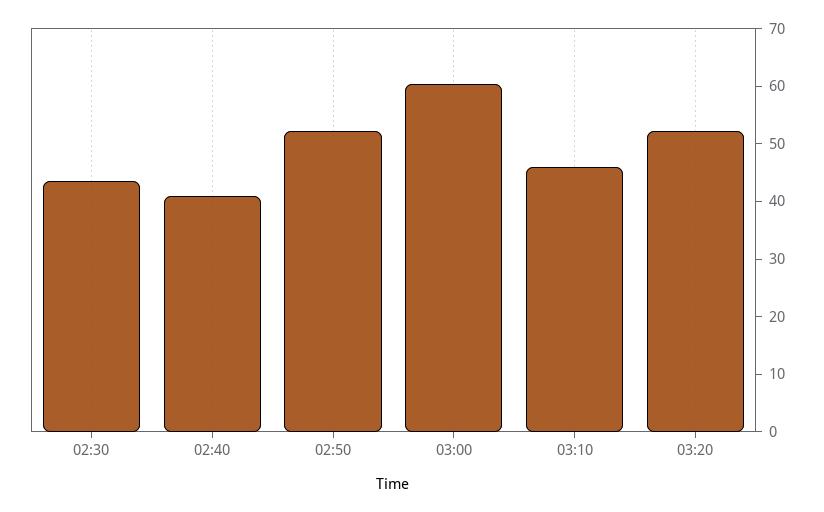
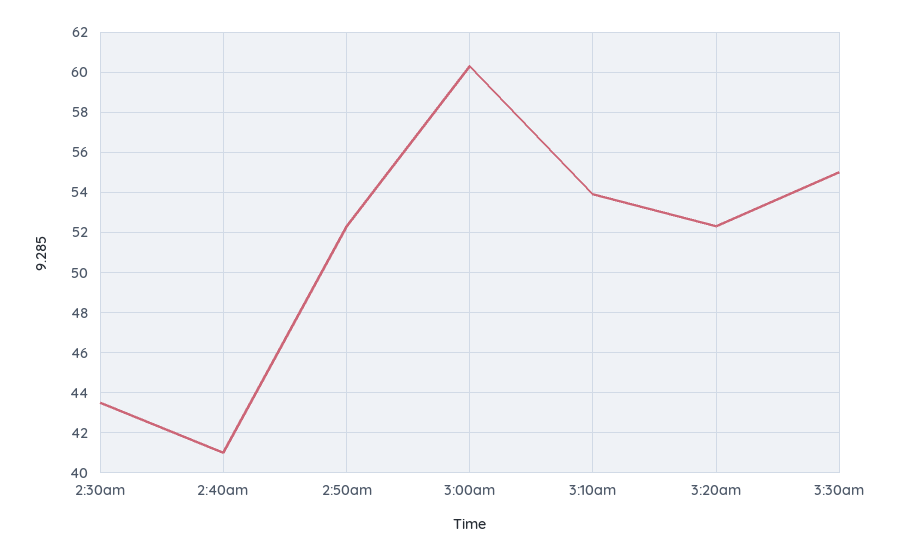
03:10: 46 -> 54
3:30am: none -> 55

